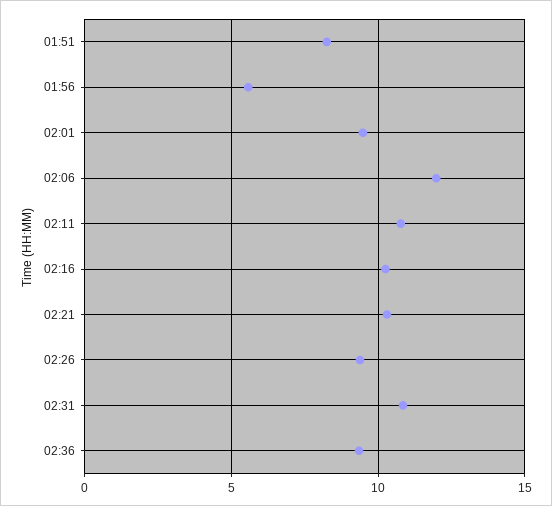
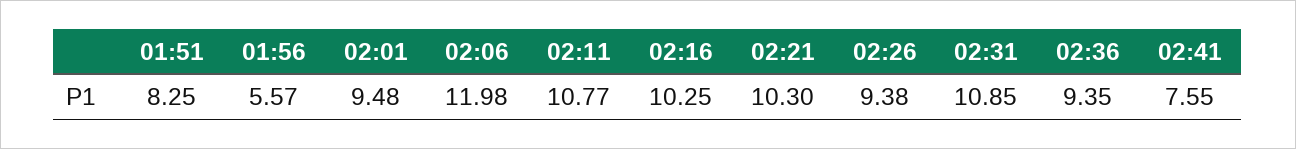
02:41: none -> 7.55

